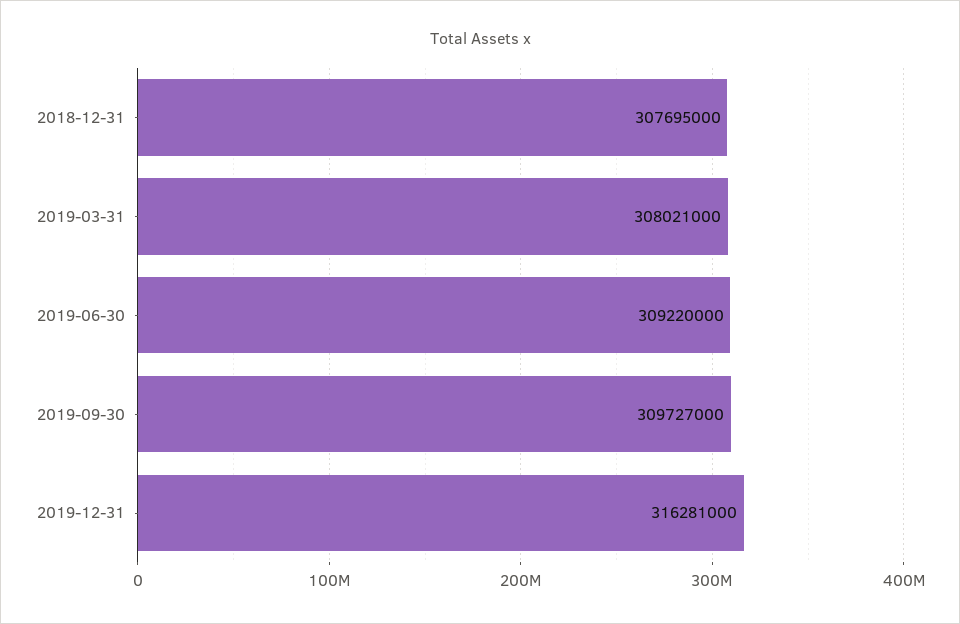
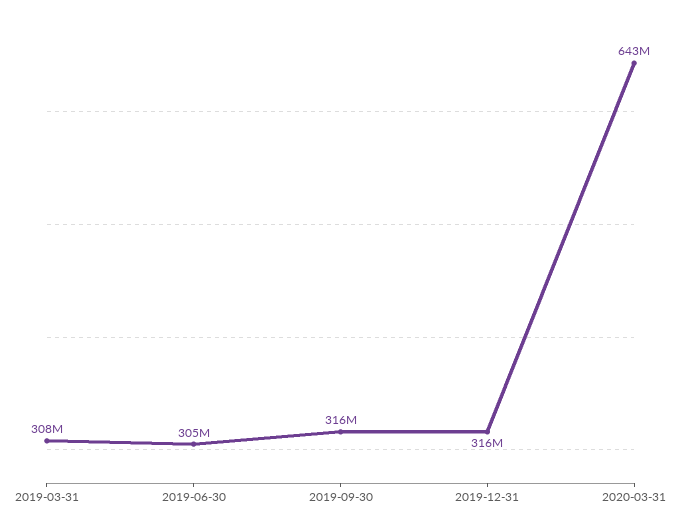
2018-12-31: 307695000 -> none
2019-06-30: 309220000 -> 305000000
2019-09-30: 309727000 -> 316000000
2020-03-31: none -> 643000000

